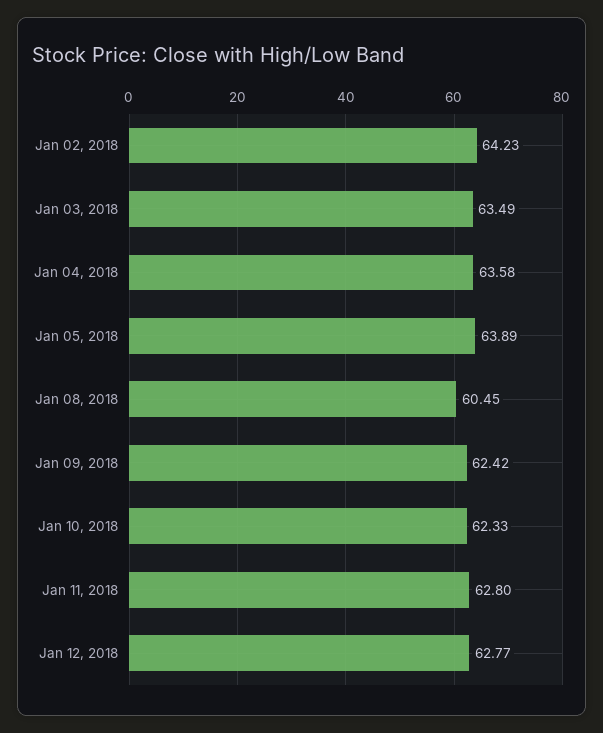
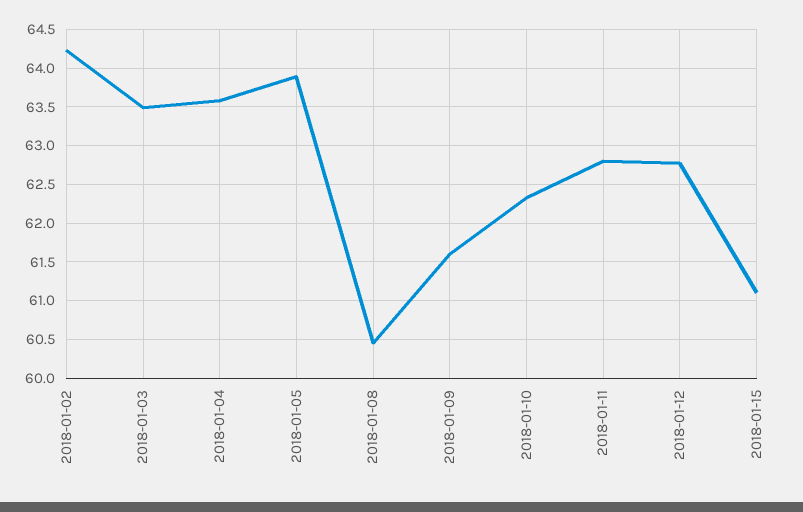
Jan 09, 2018: 62.42 -> 61.6
2018-01-15: none -> 61.1

